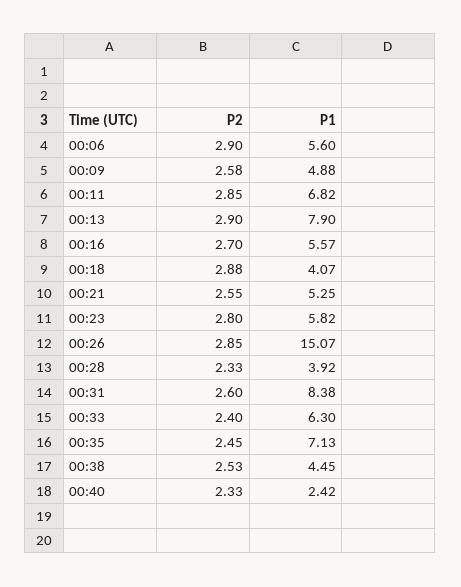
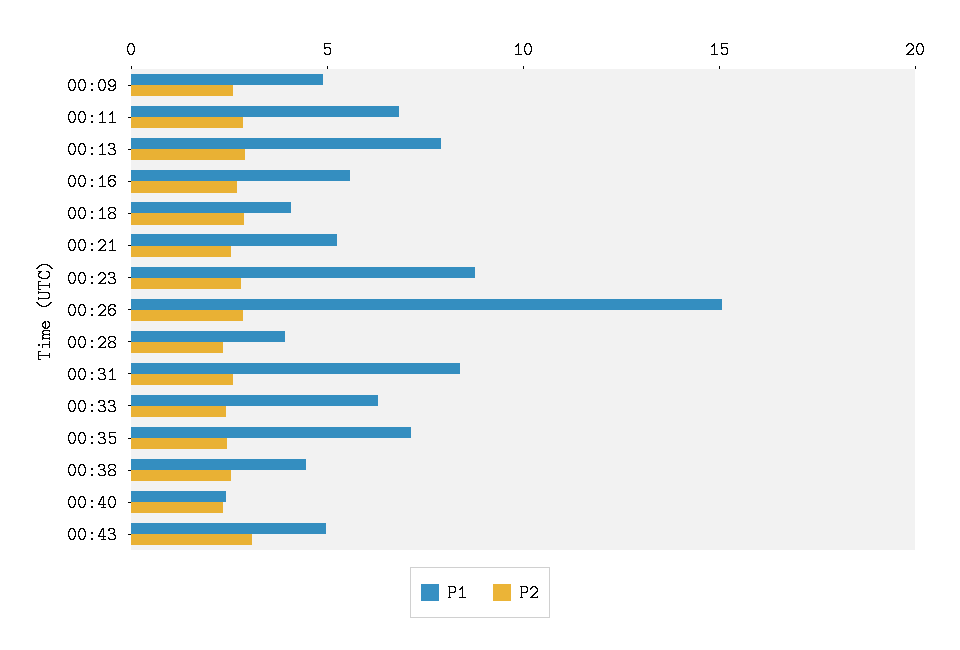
P2, 00:06: 2.9 -> none
P1, 00:06: 5.6 -> none
P1, 00:23: 5.82 -> 9
P1, 00:43: none -> 5
P2, 00:43: none -> 3

